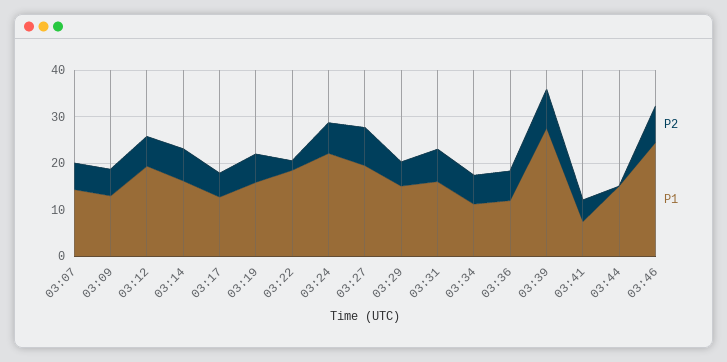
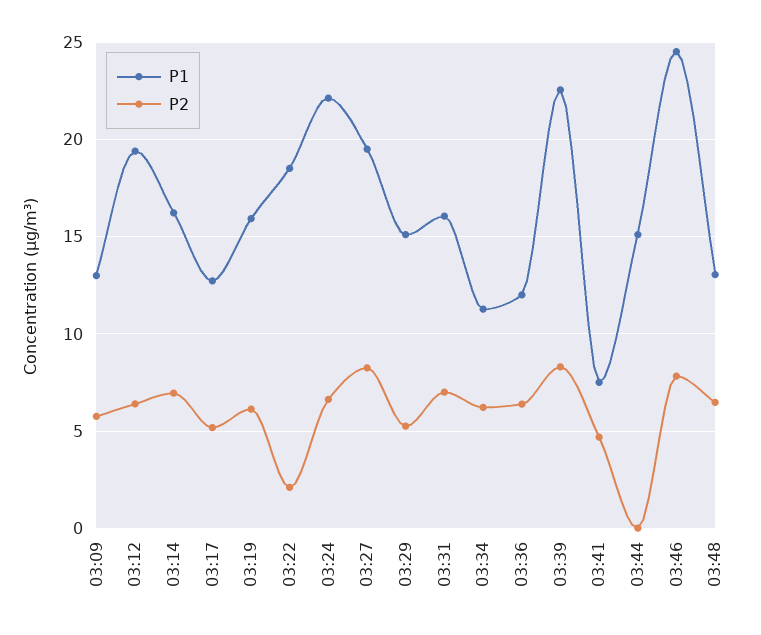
P2, 03:07: 6 -> none
P1, 03:07: 14 -> none
P1, 03:39: 28 -> 22.5
P1, 03:48: none -> 13
P2, 03:48: none -> 6.5

